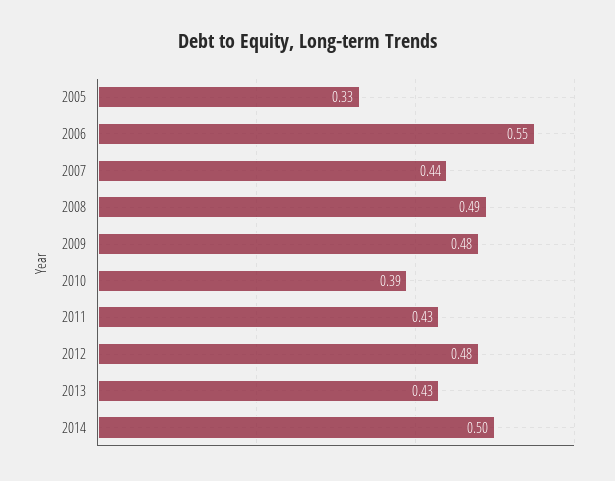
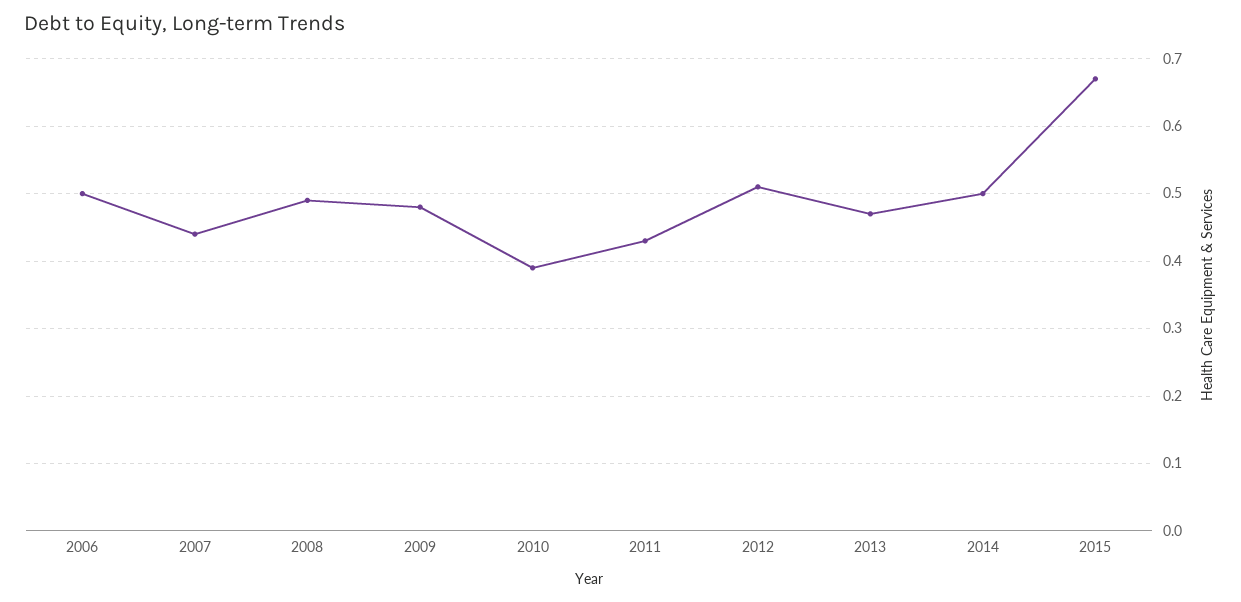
2005: 0.33 -> none
2006: 0.55 -> 0.5
2012: 0.48 -> 0.51
2013: 0.43 -> 0.47
2015: none -> 0.67

